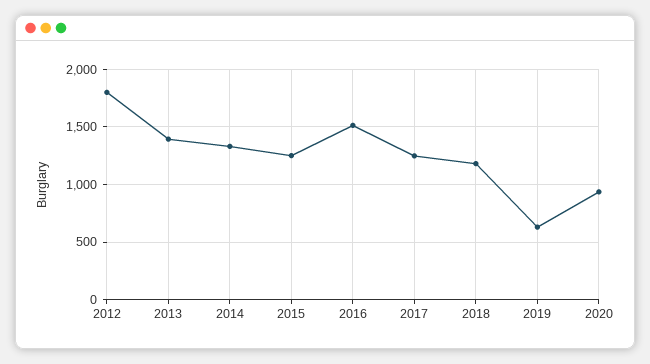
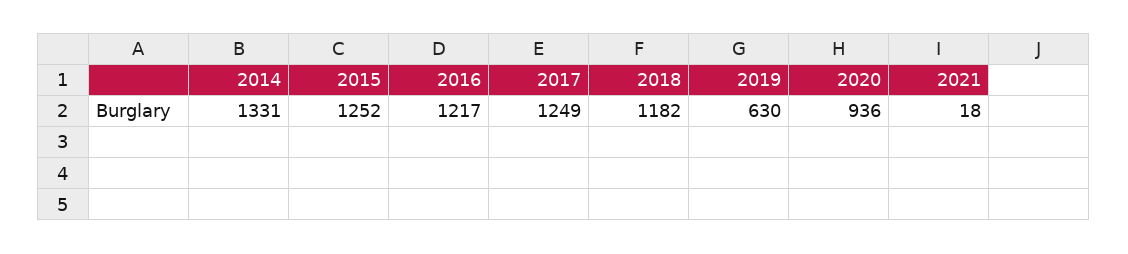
2012: 1800 -> none
2013: 1400 -> none
2016: 1500 -> 1217
2021: none -> 18

